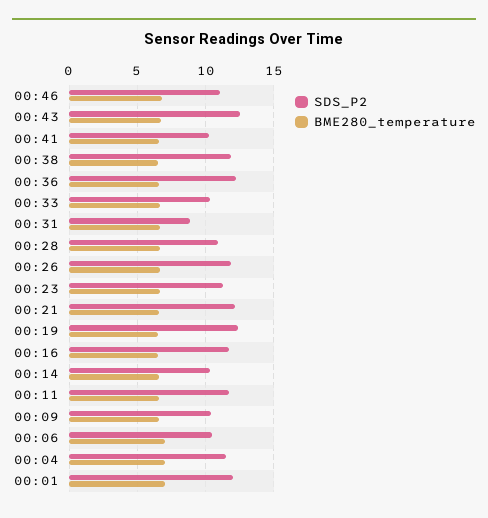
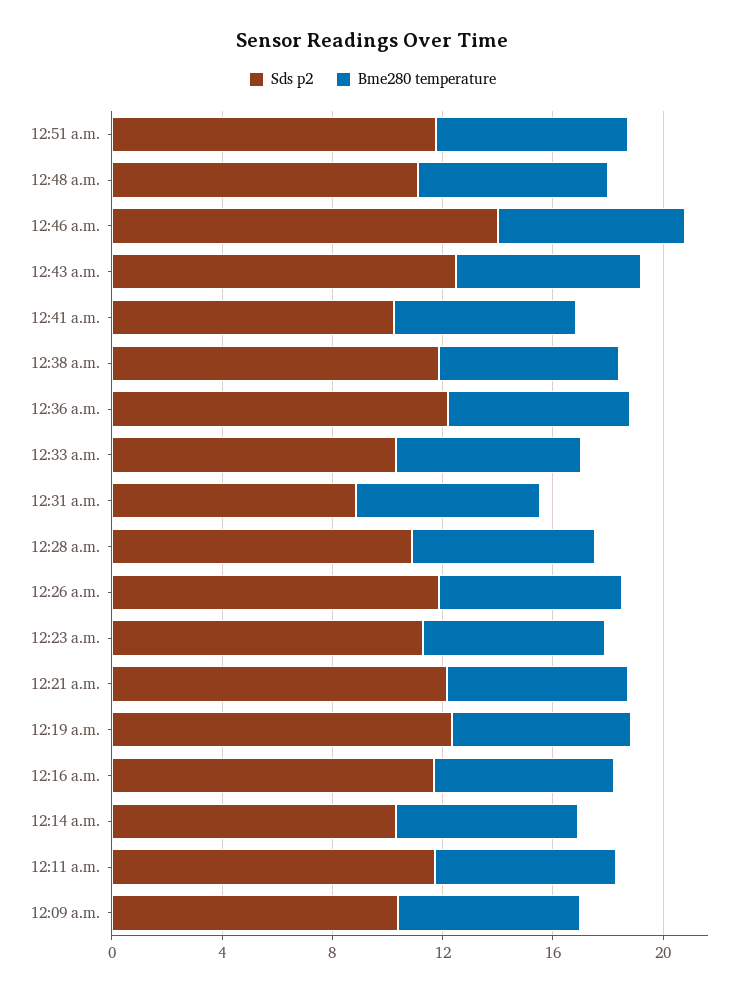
SDS_P2, 00:46: 11 -> 14
SDS_P2, 00:06: 10.5 -> none
BME280_temperature, 00:06: 7 -> none
SDS_P2, 00:04: 11.5 -> none
BME280_temperature, 00:04: 7 -> none
SDS_P2, 00:01: 12 -> none
BME280_temperature, 00:01: 7 -> none
SDS_P2, 12:51 a.m.: none -> 12
BME280_temperature, 12:51 a.m.: none -> 7
SDS_P2, 12:48 a.m.: none -> 11
BME280_temperature, 12:48 a.m.: none -> 7

